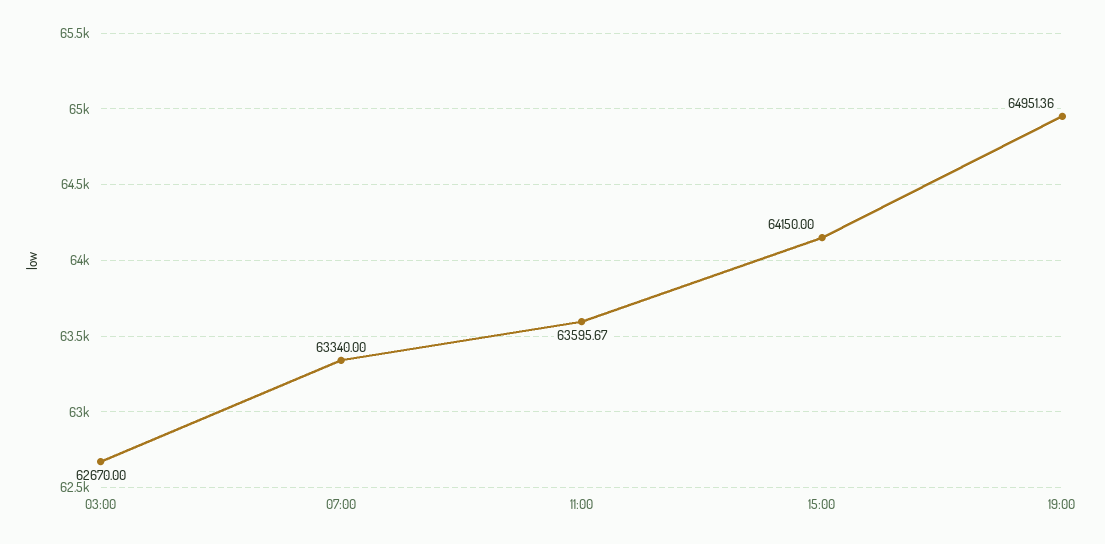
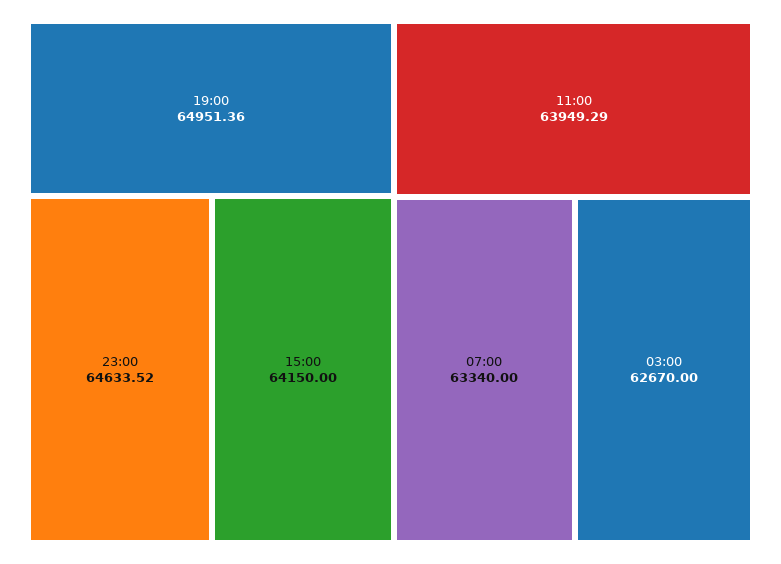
11:00: 63595.67 -> 63949.29
23:00: none -> 64633.52

